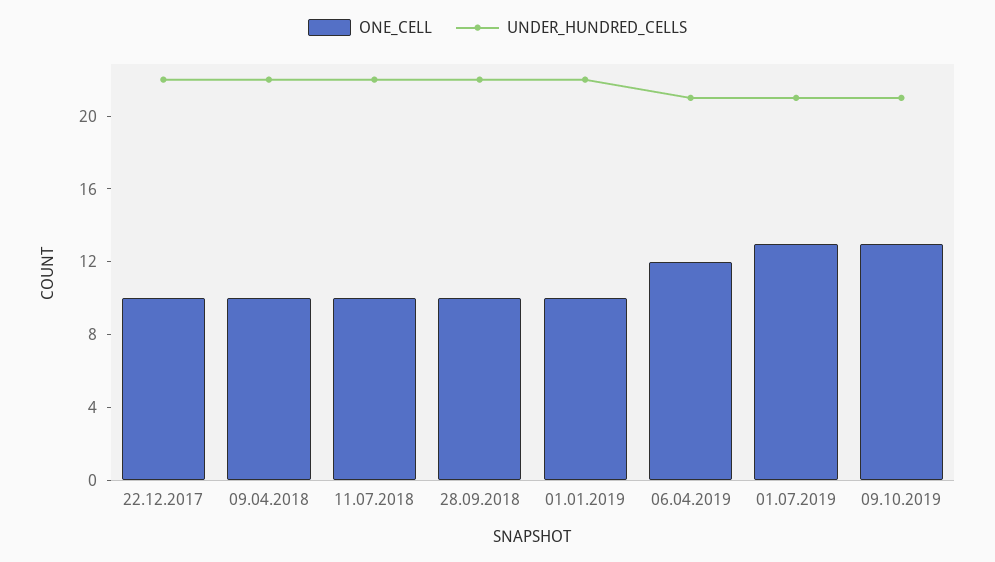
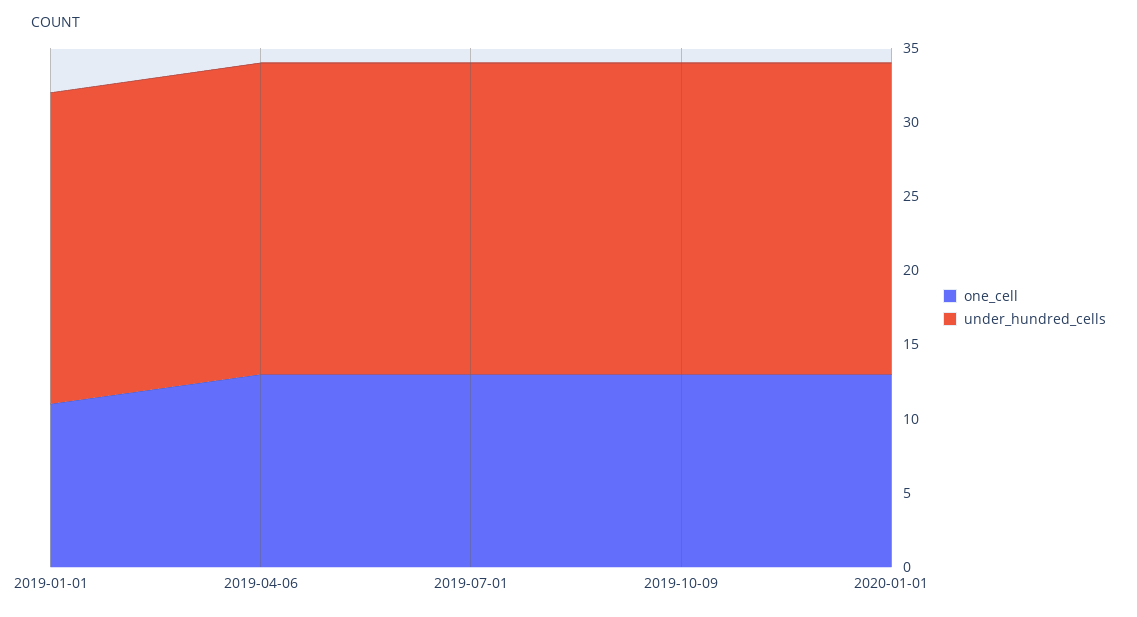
ONE_CELL, 22.12.2017: 10 -> none
UNDER_HUNDRED_CELLS, 22.12.2017: 22 -> none
ONE_CELL, 09.04.2018: 10 -> none
UNDER_HUNDRED_CELLS, 09.04.2018: 22 -> none
ONE_CELL, 11.07.2018: 10 -> none
UNDER_HUNDRED_CELLS, 11.07.2018: 22 -> none
ONE_CELL, 28.09.2018: 10 -> none
UNDER_HUNDRED_CELLS, 28.09.2018: 22 -> none
ONE_CELL, 01.01.2019: 10 -> 11
UNDER_HUNDRED_CELLS, 01.01.2019: 22 -> 21
ONE_CELL, 06.04.2019: 12 -> 13
ONE_CELL, 2020-01-01: none -> 13
UNDER_HUNDRED_CELLS, 2020-01-01: none -> 21

